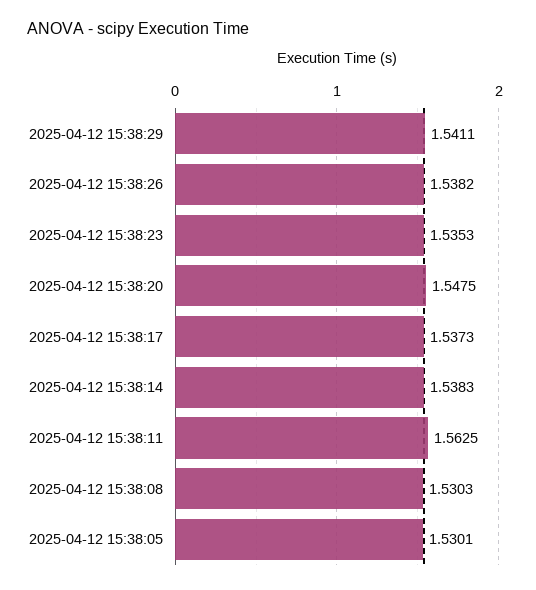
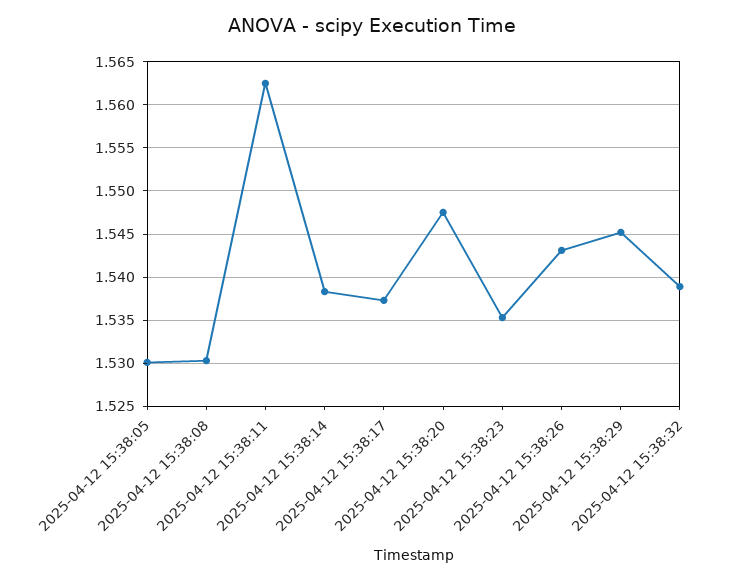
2025-04-12 15:38:29: 1.5411 -> 1.545
2025-04-12 15:38:26: 1.5382 -> 1.543
2025-04-12 15:38:32: none -> 1.539

